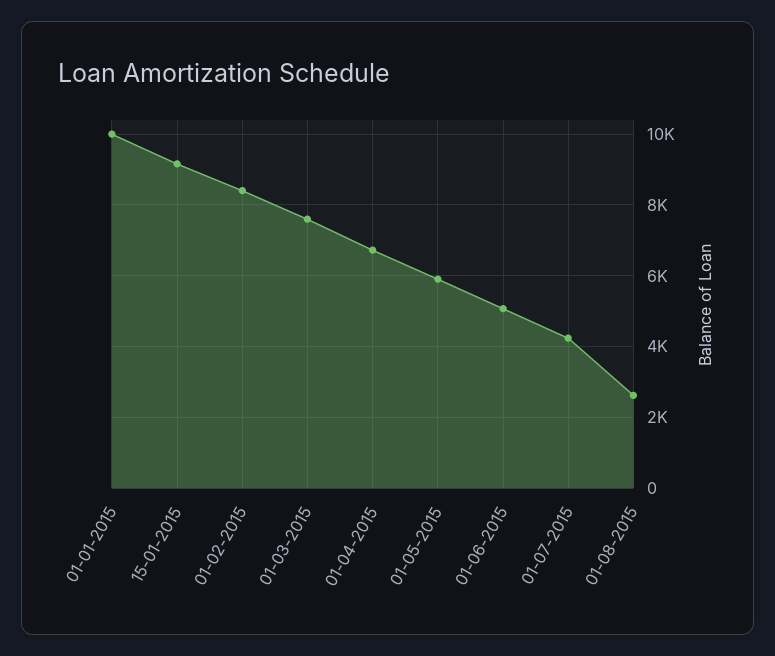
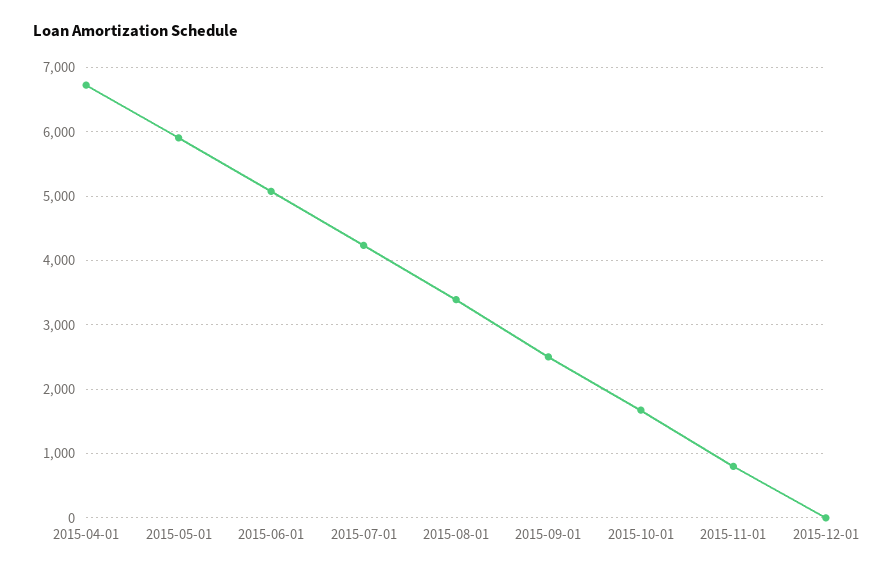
01-01-2015: 10000 -> none
15-01-2015: 9200 -> none
01-02-2015: 8400 -> none
01-03-2015: 7600 -> none
01-08-2015: 2600 -> 3400
2015-09-01: none -> 2500
2015-10-01: none -> 1700
2015-11-01: none -> 800
2015-12-01: none -> 0

